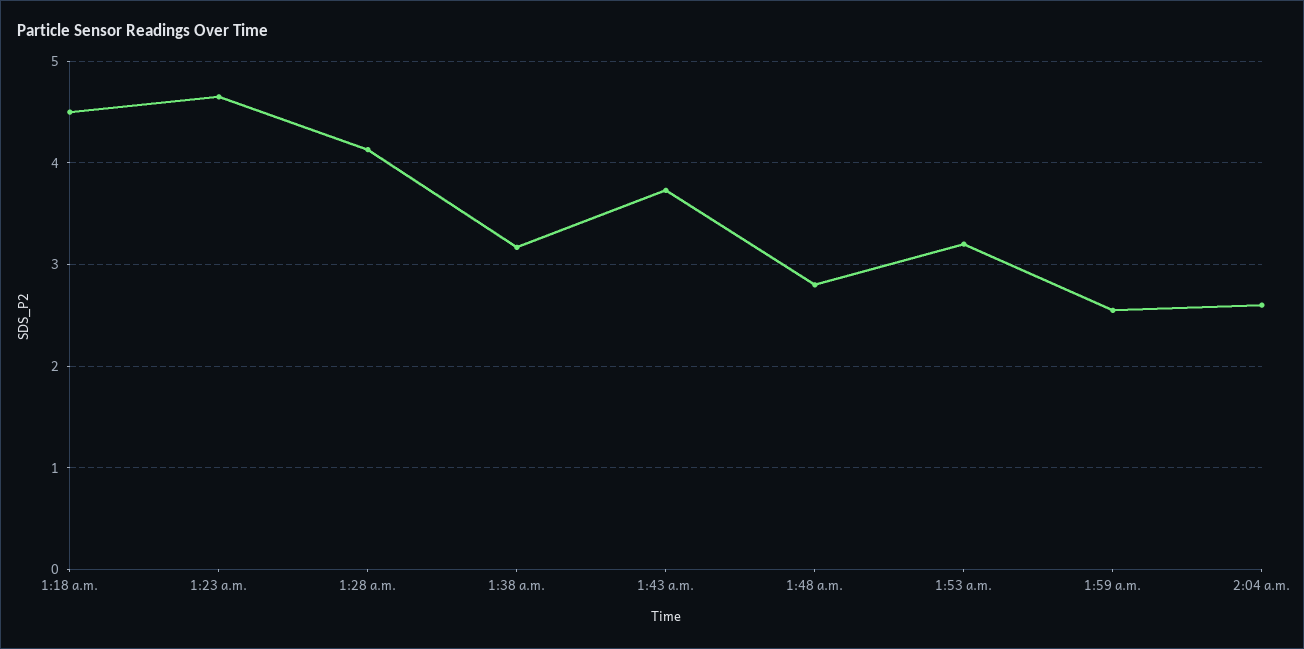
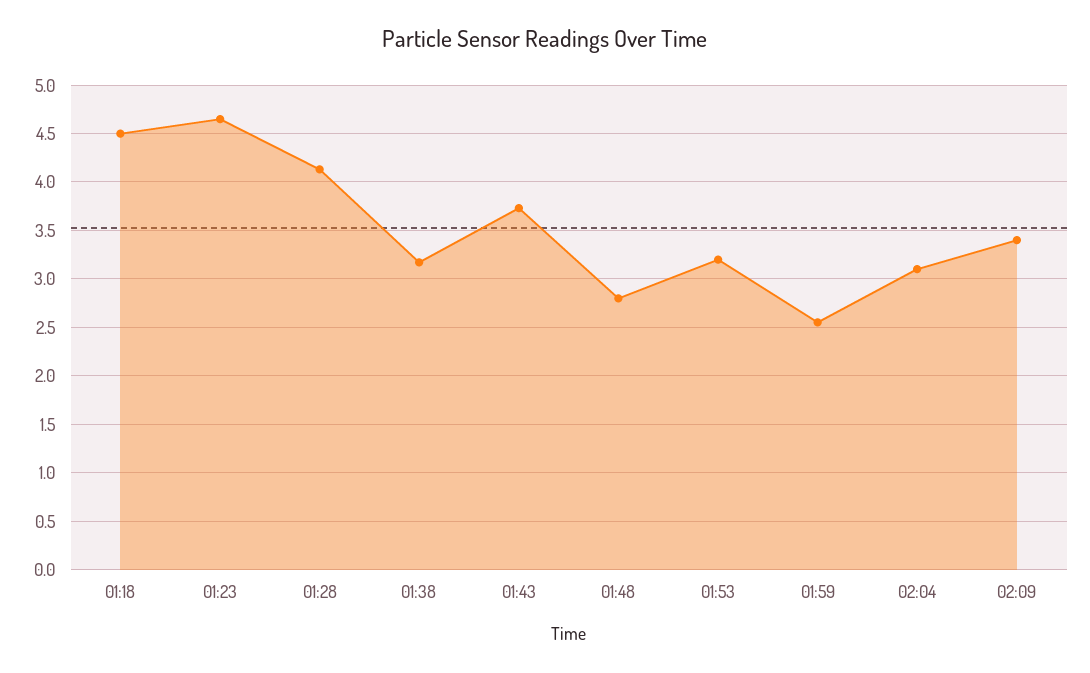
2:04 a.m.: 2.6 -> 3.1
02:09: none -> 3.4

